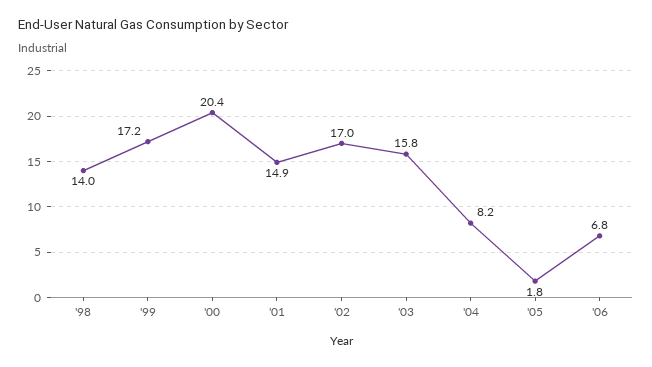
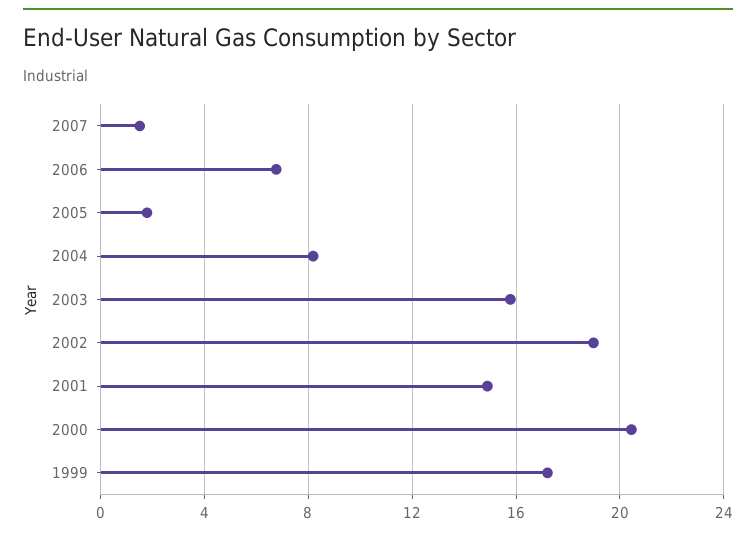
'98: 14 -> none
'02: 17 -> 19
2007: none -> 1.5

